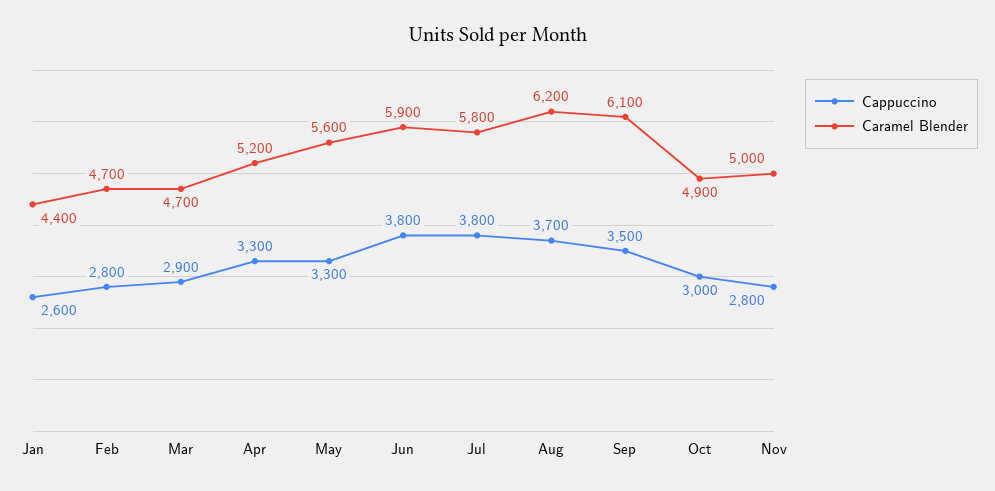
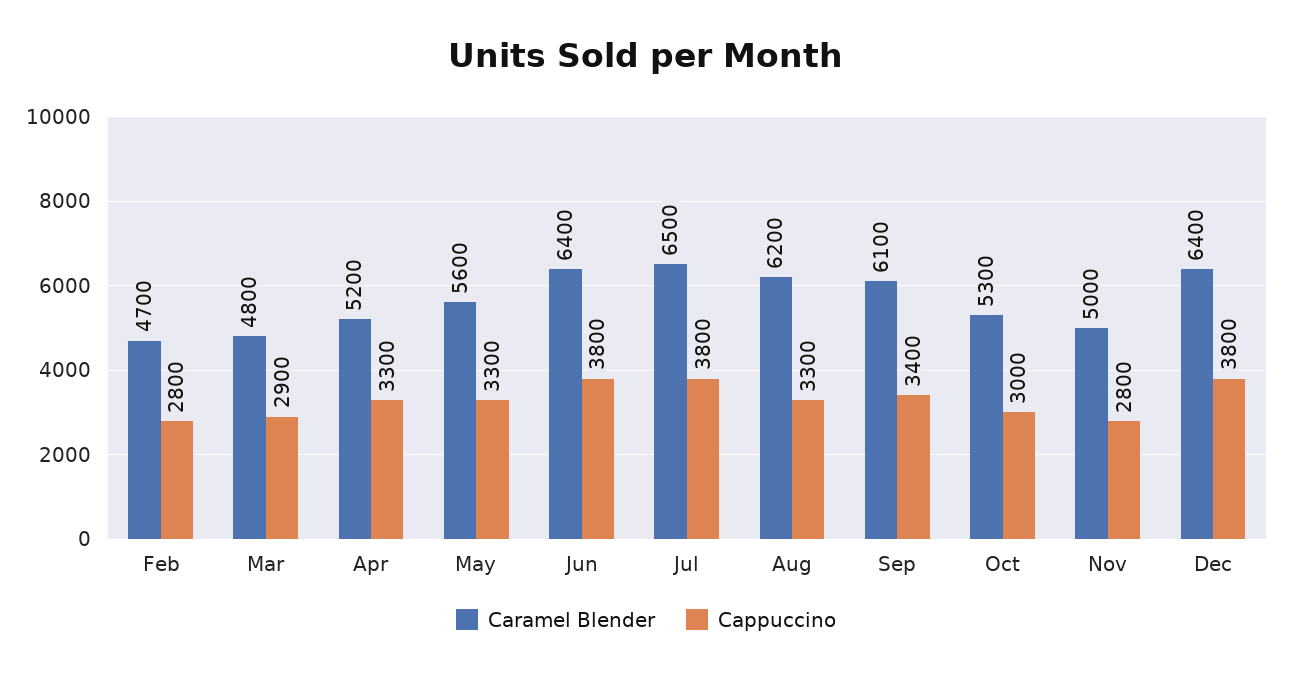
Cappuccino, Jan: 2600 -> none
Caramel Blender, Jan: 4400 -> none
Caramel Blender, Mar: 4700 -> 4800
Caramel Blender, Jun: 5900 -> 6400
Caramel Blender, Jul: 5800 -> 6500
Cappuccino, Aug: 3700 -> 3300
Cappuccino, Sep: 3500 -> 3400
Caramel Blender, Oct: 4900 -> 5300
Caramel Blender, Dec: none -> 6400
Cappuccino, Dec: none -> 3800

